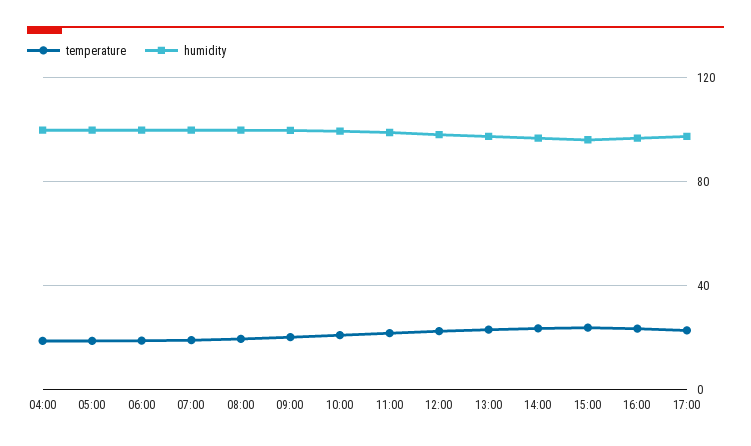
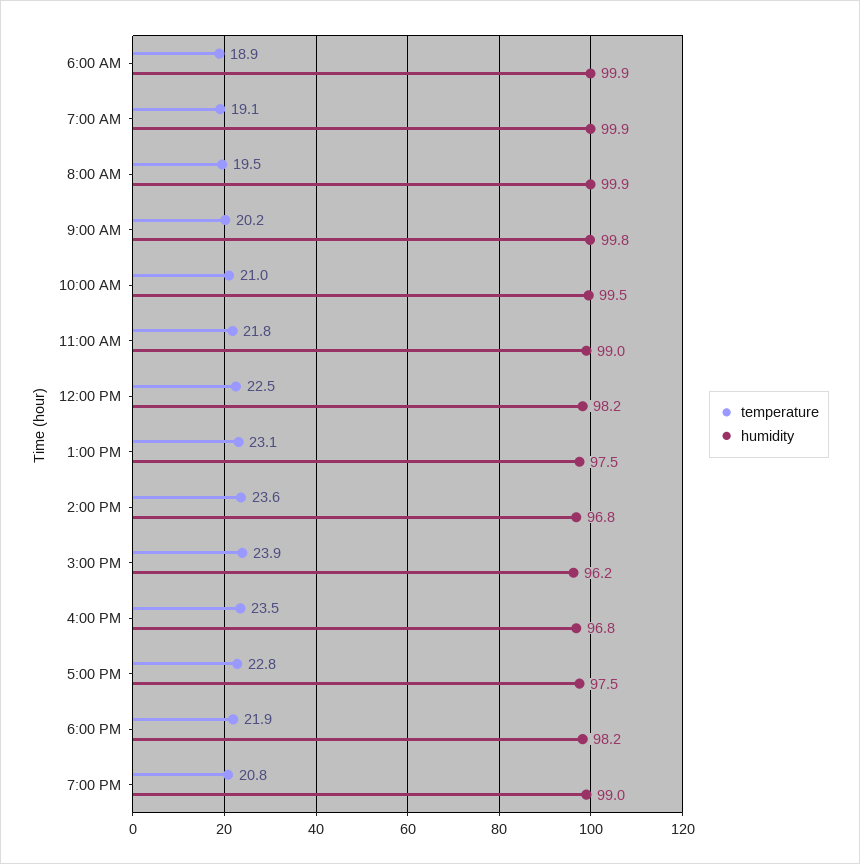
temperature, 04:00: 20 -> none
humidity, 04:00: 100 -> none
temperature, 05:00: 20 -> none
humidity, 05:00: 100 -> none
temperature, 6:00 PM: none -> 21.9
humidity, 6:00 PM: none -> 98.2
temperature, 7:00 PM: none -> 20.8
humidity, 7:00 PM: none -> 99

